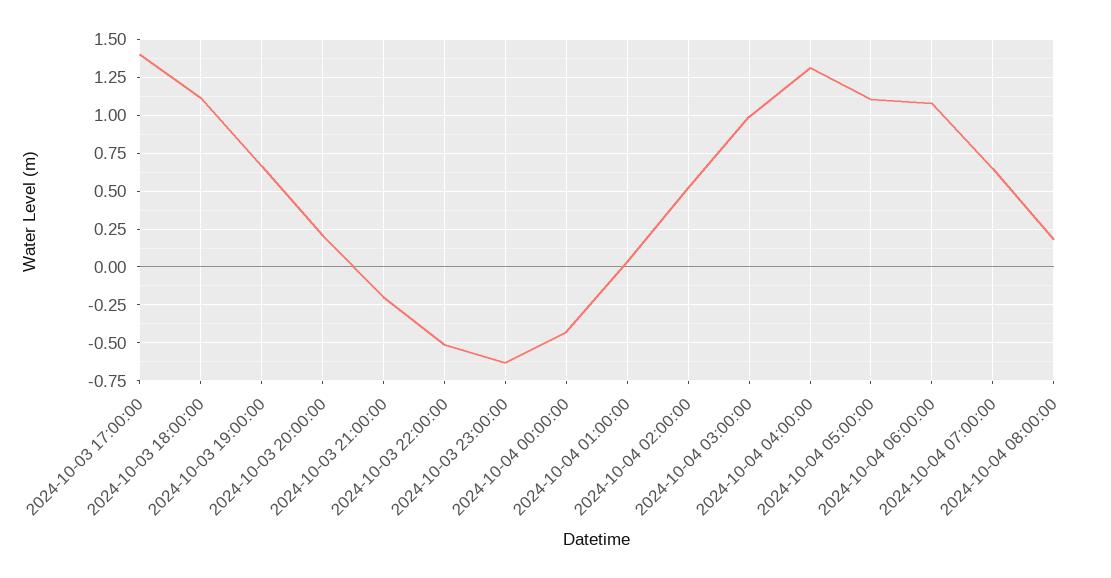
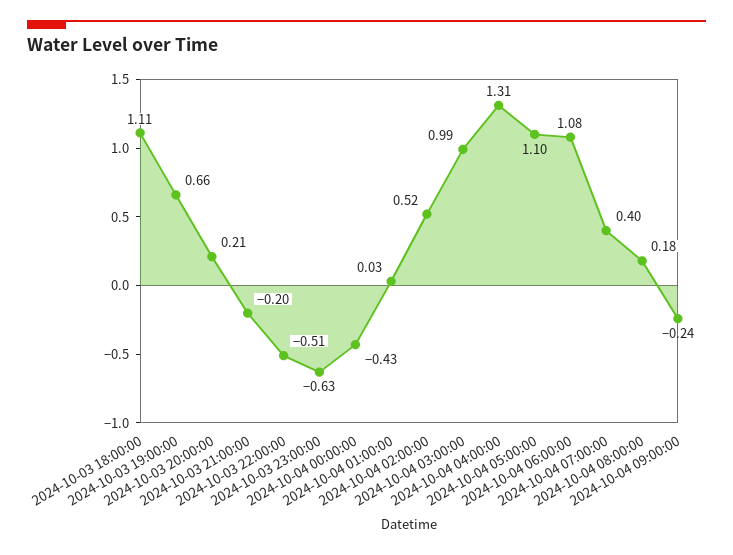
2024-10-03 17:00:00: 1.4 -> none
2024-10-04 07:00:00: 0.65 -> 0.4
2024-10-04 09:00:00: none -> -0.24

